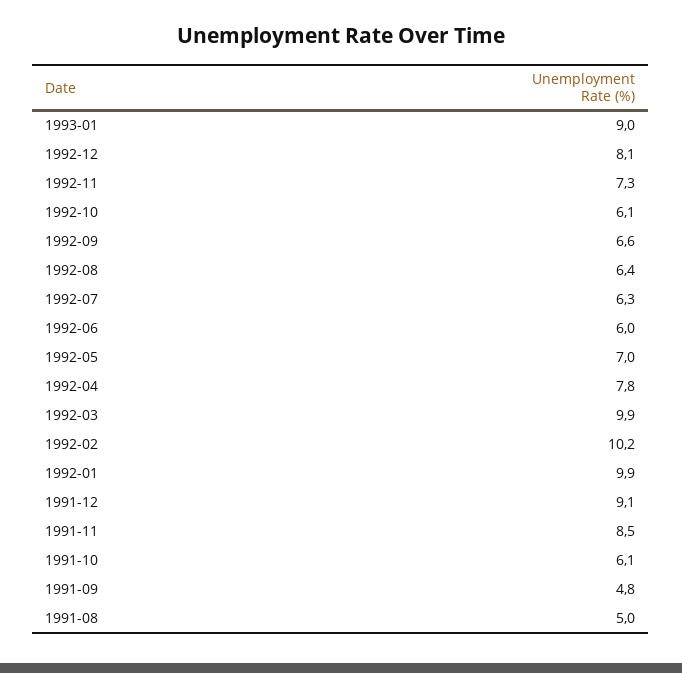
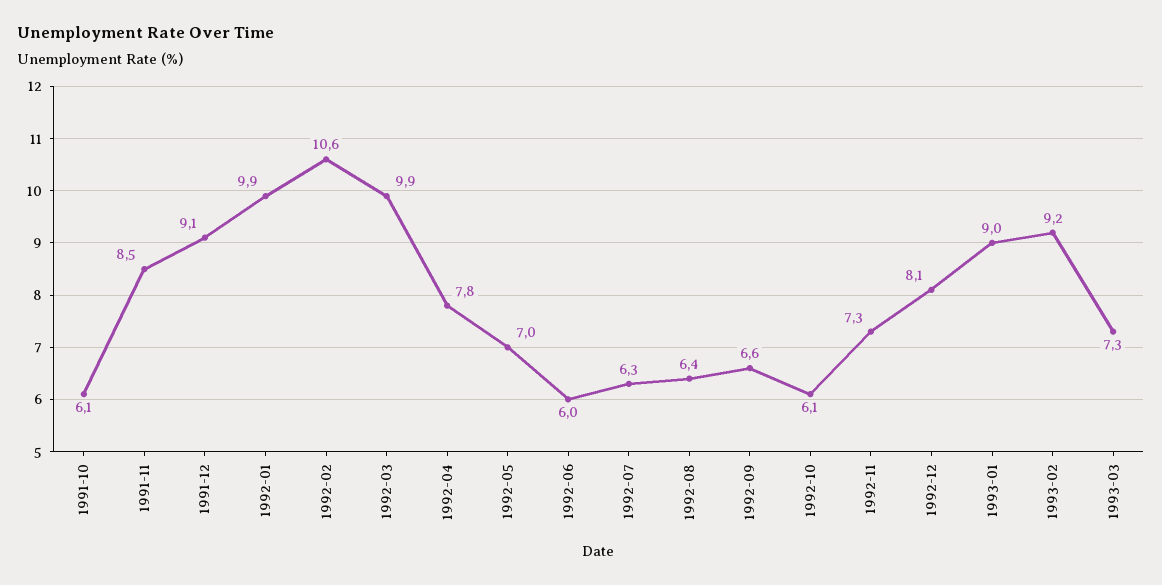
1992-02: 10.2 -> 10.6
1991-09: 4.8 -> none
1991-08: 5 -> none
1993-02: none -> 9.2
1993-03: none -> 7.3

